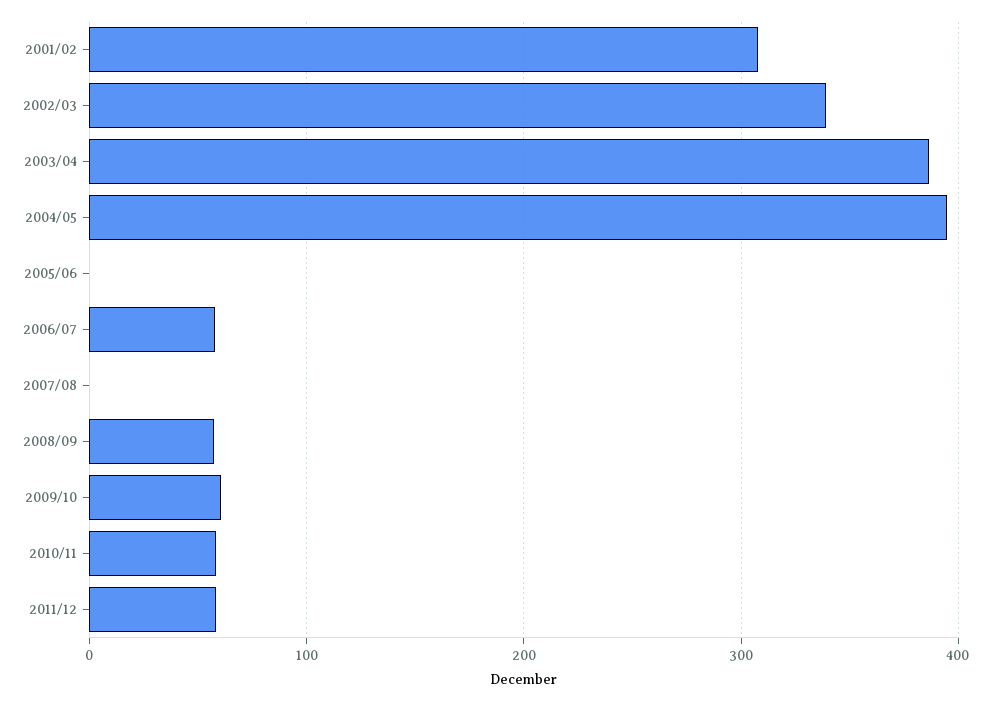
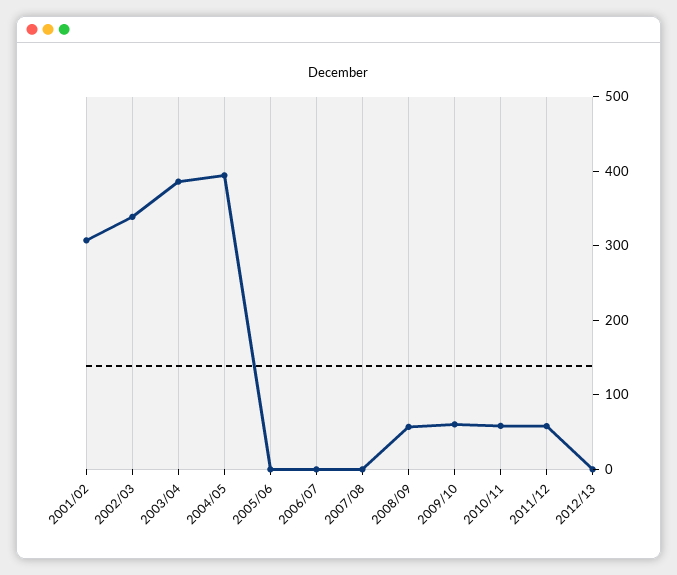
2006/07: 60 -> 0
2012/13: none -> 0

